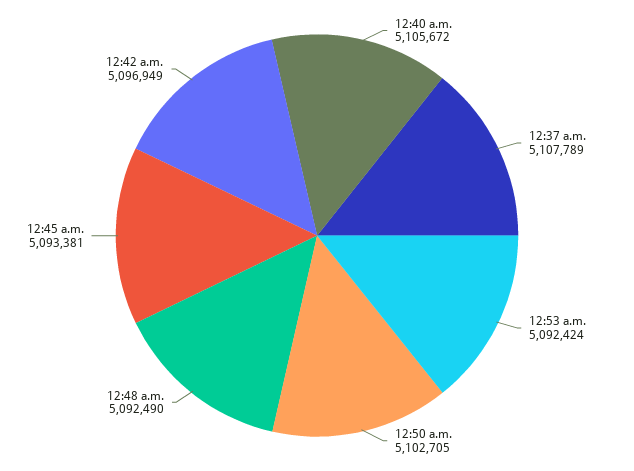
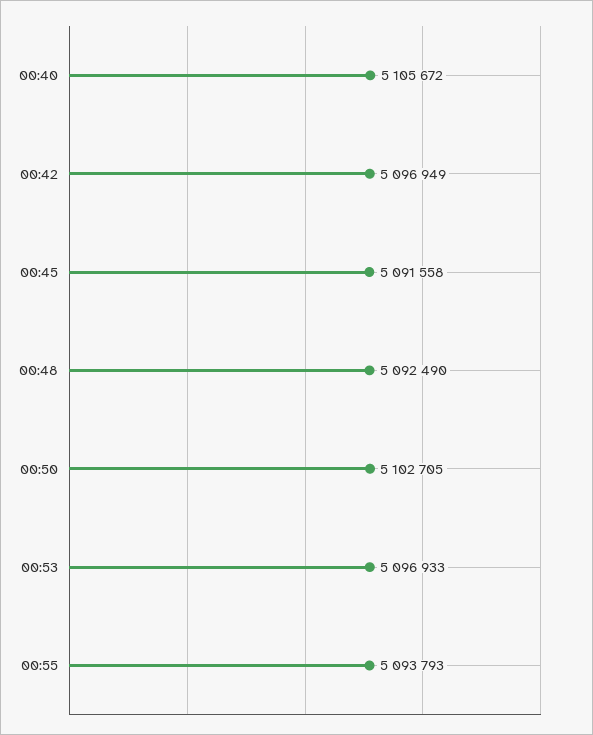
12:37 a.m.: 5107789 -> none
12:53 a.m.: 5092424 -> 5096933
12:45 a.m.: 5093381 -> 5091558
00:55: none -> 5093793

